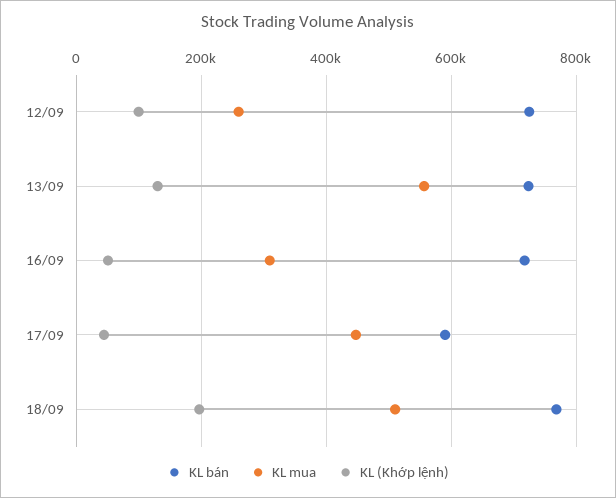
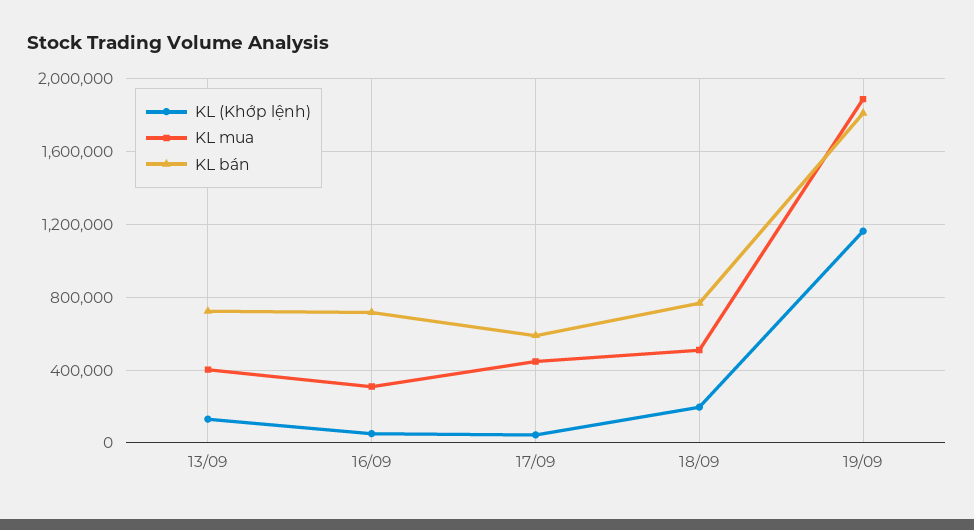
KL bán, 12/09: 720000 -> none
KL mua, 12/09: 260000 -> none
KL (Khớp lệnh), 12/09: 100000 -> none
KL mua, 13/09: 560000 -> 400000
KL (Khớp lệnh), 19/09: none -> 1150000
KL mua, 19/09: none -> 1900000
KL bán, 19/09: none -> 1800000

